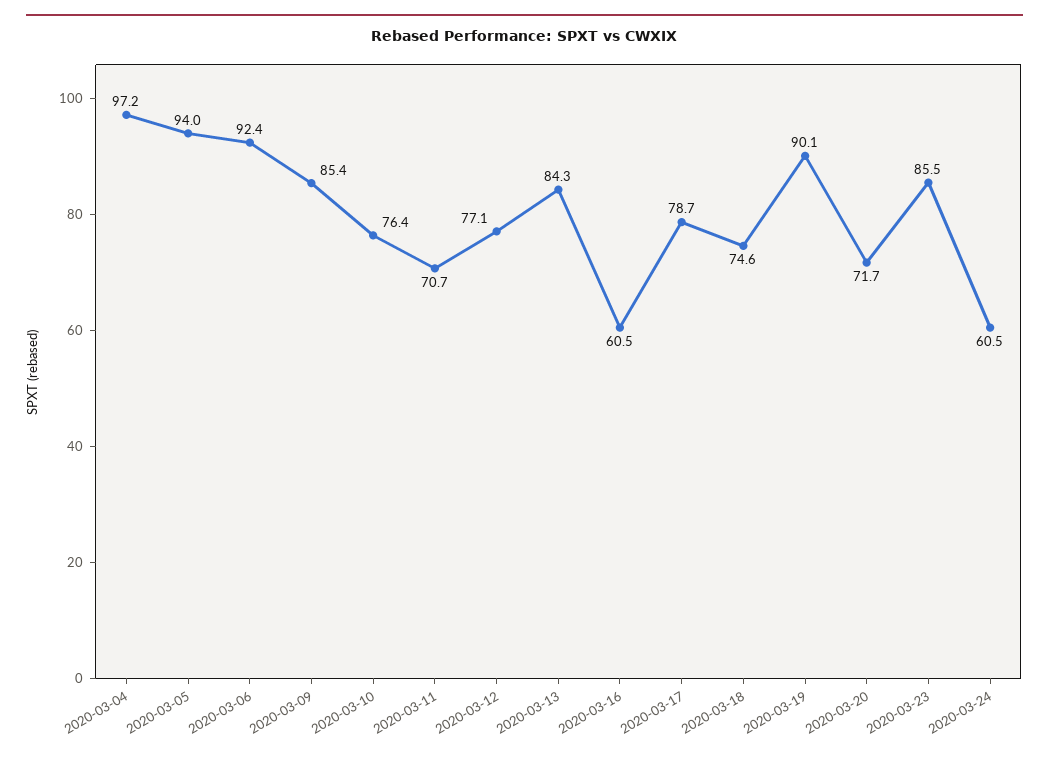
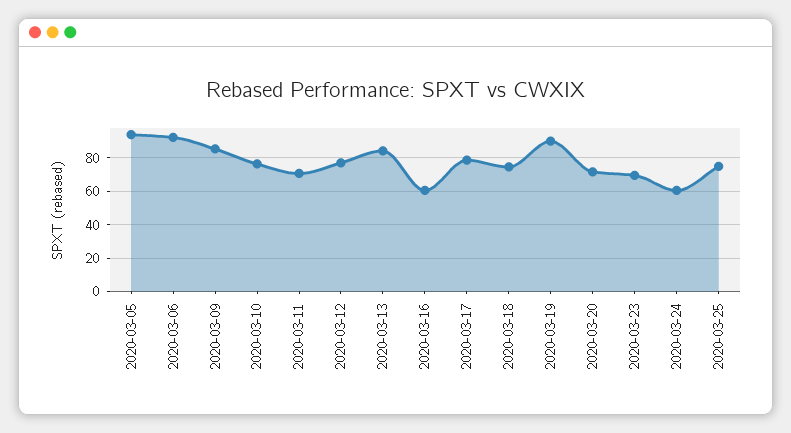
2020-03-04: 97.2 -> none
2020-03-23: 85.5 -> 70
2020-03-25: none -> 75

